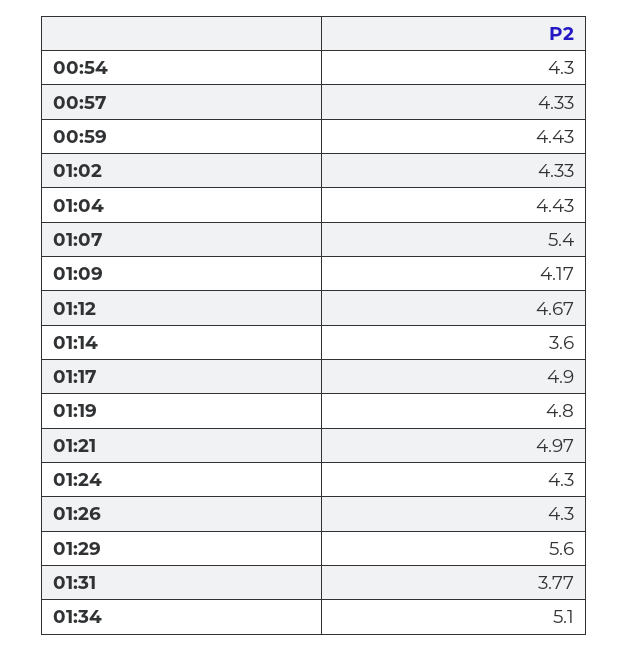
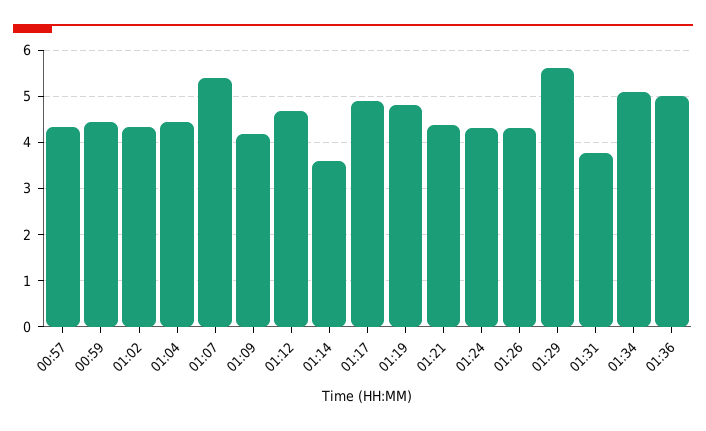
00:54: 4.3 -> none
01:21: 4.97 -> 4.4
01:36: none -> 5

